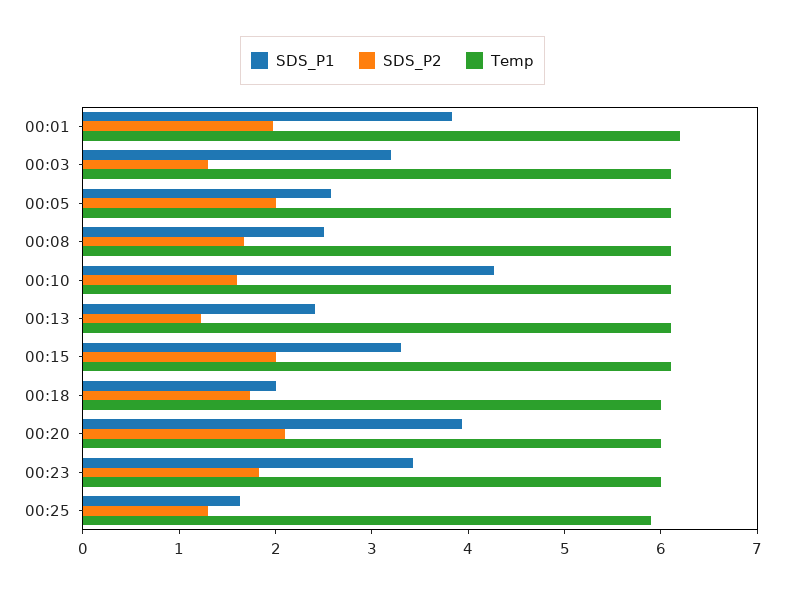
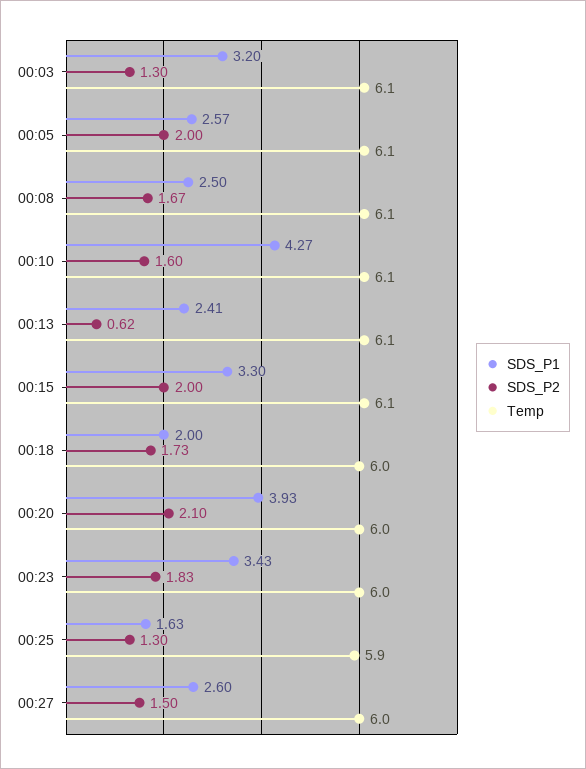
SDS_P1, 00:01: 3.8 -> none
SDS_P2, 00:01: 2 -> none
Temp, 00:01: 6.2 -> none
SDS_P2, 00:13: 1.2 -> 0.62
SDS_P1, 00:27: none -> 2.6
SDS_P2, 00:27: none -> 1.5
Temp, 00:27: none -> 6

